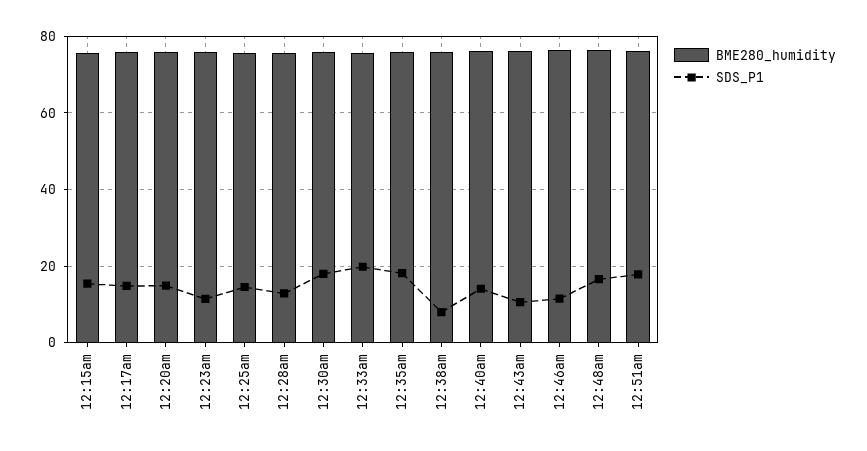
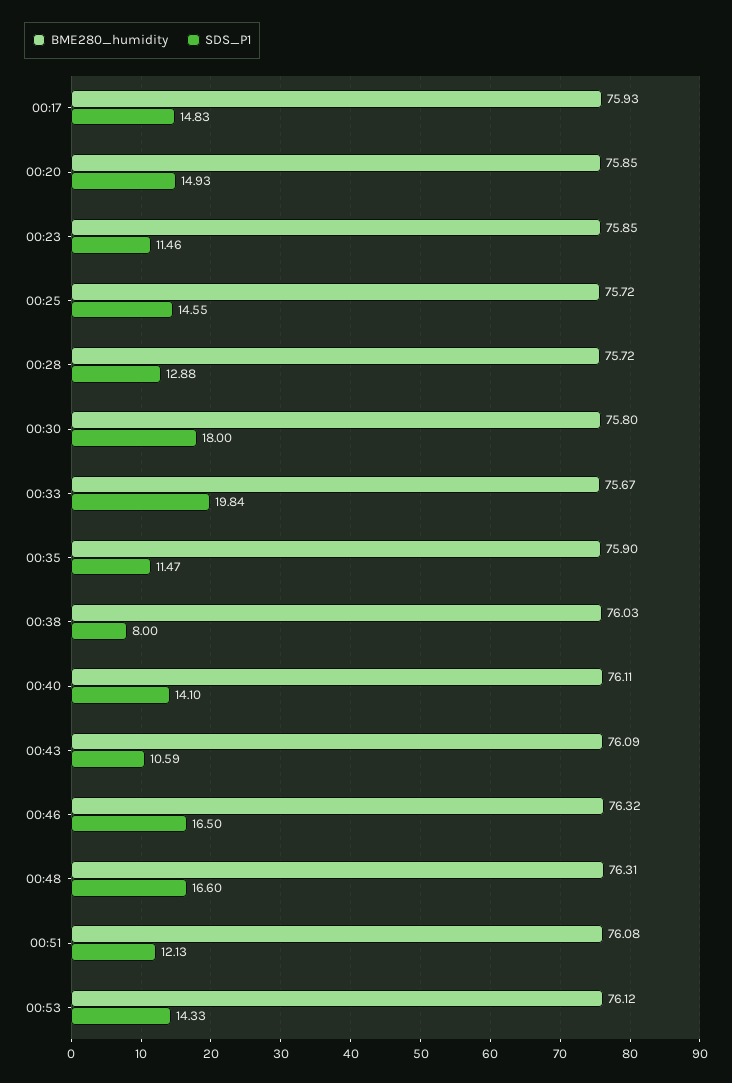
BME280_humidity, 12:15am: 76 -> none
SDS_P1, 12:15am: 16 -> none
SDS_P1, 12:35am: 18 -> 11.47
SDS_P1, 12:46am: 12 -> 16.5
SDS_P1, 12:51am: 18 -> 12.13
BME280_humidity, 00:53: none -> 76.12
SDS_P1, 00:53: none -> 14.33

